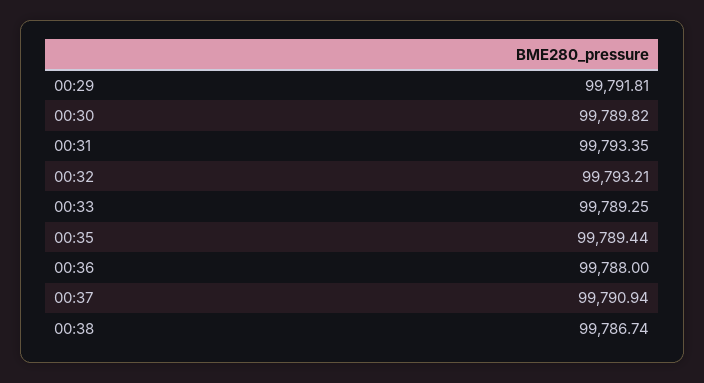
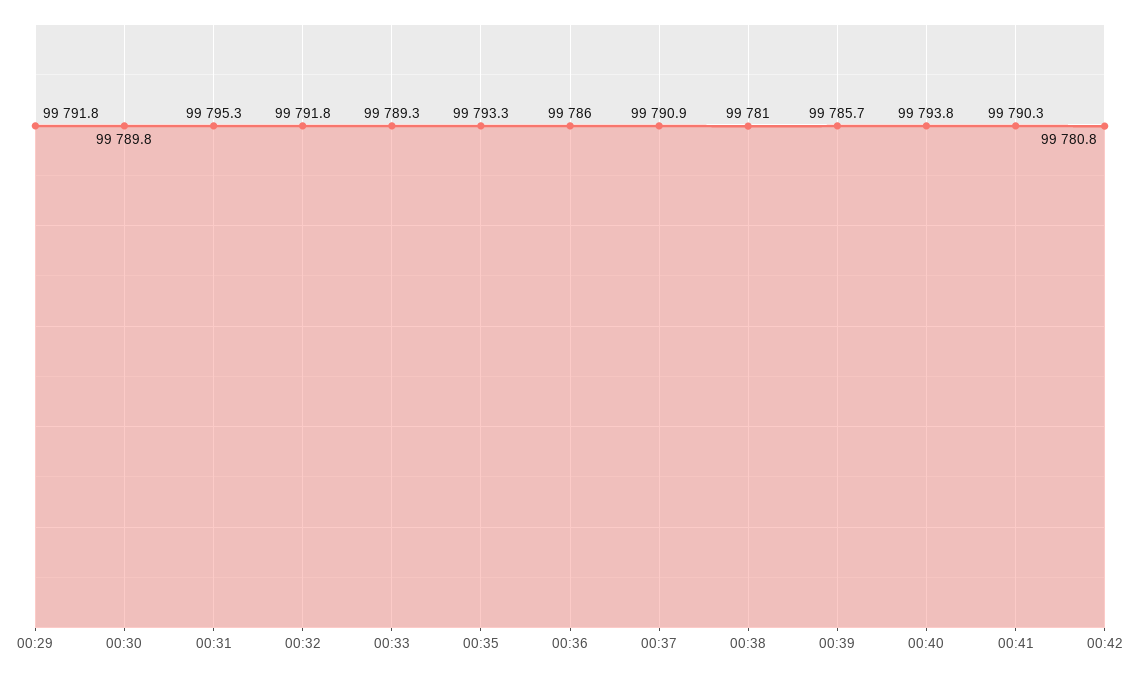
00:31: 99793.35 -> 99795.3
00:32: 99793.21 -> 99791.8
00:35: 99789.44 -> 99793.3
00:36: 99788 -> 99786
00:38: 99786.74 -> 99781
00:39: none -> 99785.7
00:40: none -> 99793.8
00:41: none -> 99790.3
00:42: none -> 99780.8

